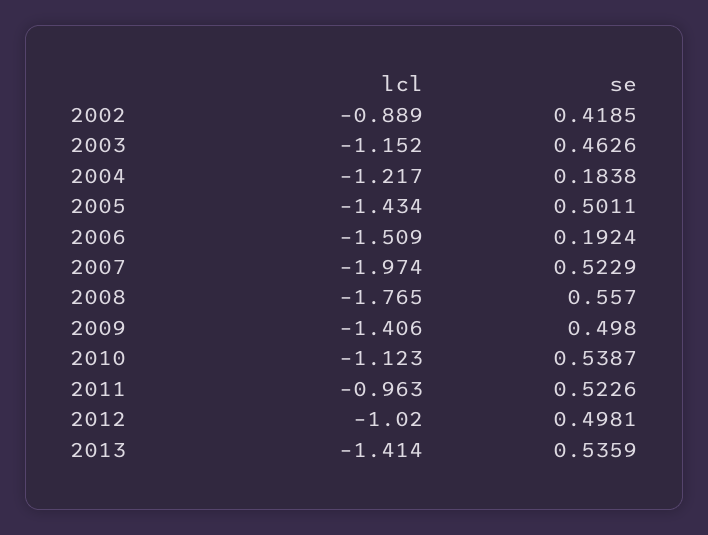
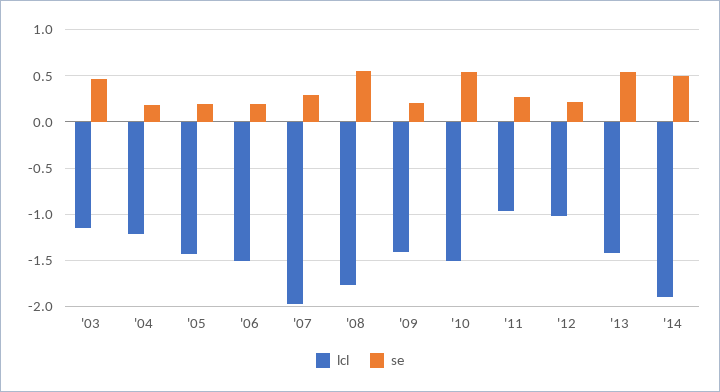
lcl, 2002: -0.889 -> none
se, 2002: 0.4185 -> none
se, 2005: 0.5011 -> 0.2
se, 2007: 0.5229 -> 0.3
se, 2009: 0.498 -> 0.2
lcl, 2010: -1.123 -> -1.5
se, 2011: 0.5226 -> 0.3
se, 2012: 0.4981 -> 0.2
lcl, '14: none -> -1.9
se, '14: none -> 0.5

